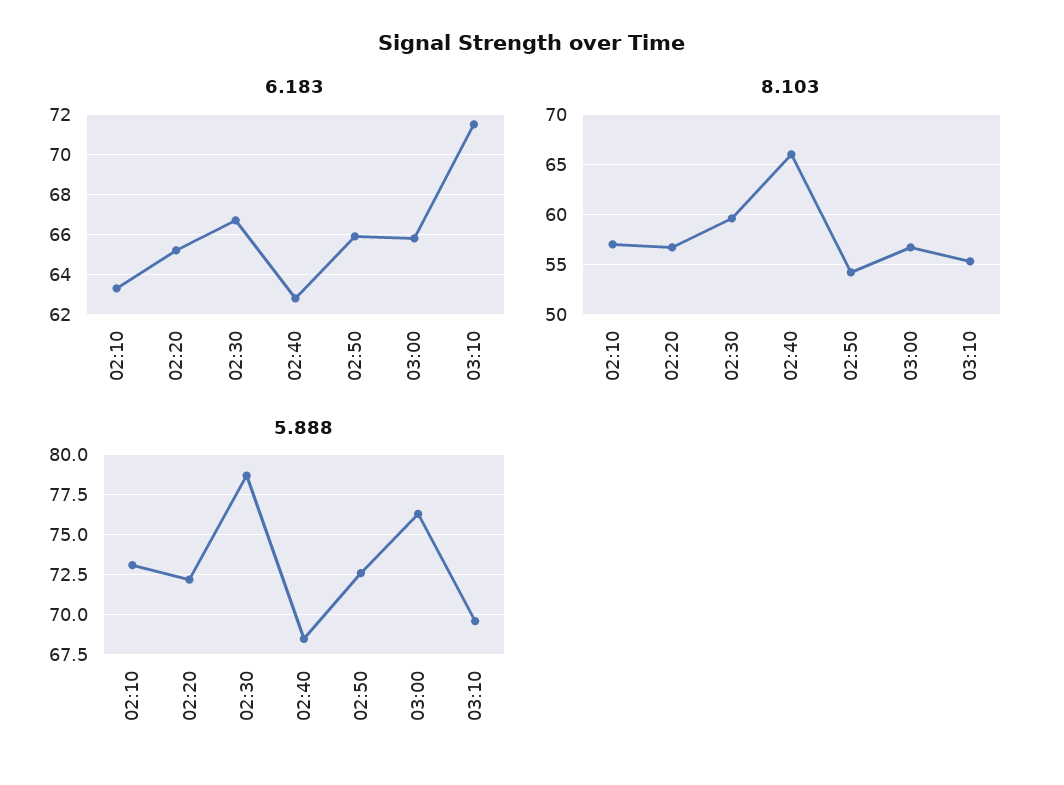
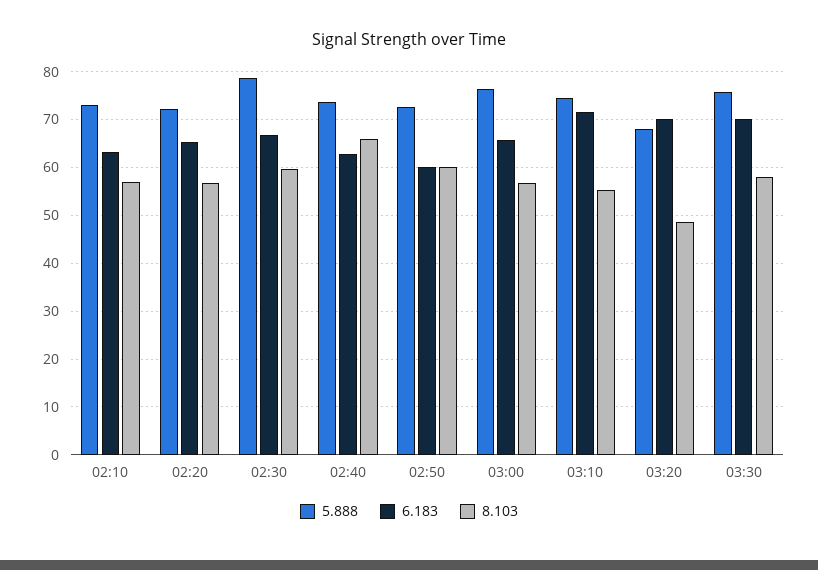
6.183, 02:50: 66 -> 60
8.103, 02:50: 54 -> 60
5.888, 02:40: 68.5 -> 74
5.888, 03:10: 69.5 -> 74
5.888, 03:20: none -> 68
6.183, 03:20: none -> 70
8.103, 03:20: none -> 48
5.888, 03:30: none -> 76
6.183, 03:30: none -> 70
8.103, 03:30: none -> 58

